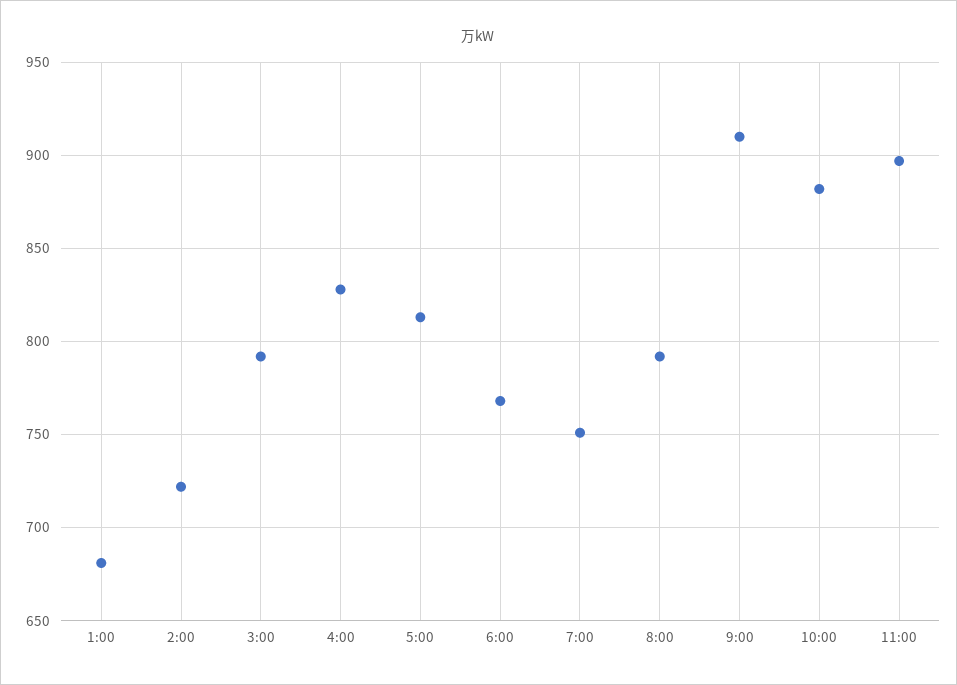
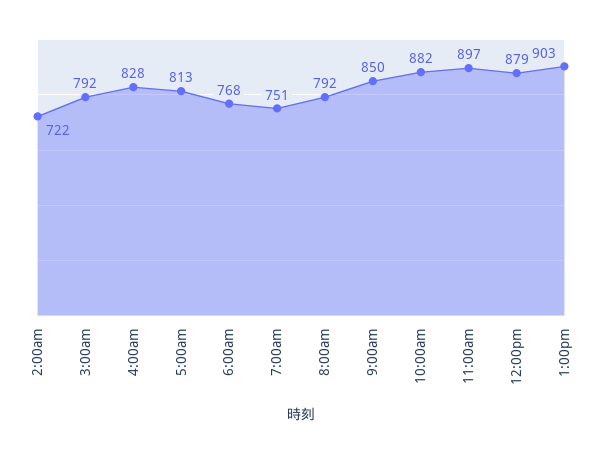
1:00: 680 -> none
9:00: 910 -> 850
12:00pm: none -> 879
1:00pm: none -> 903

